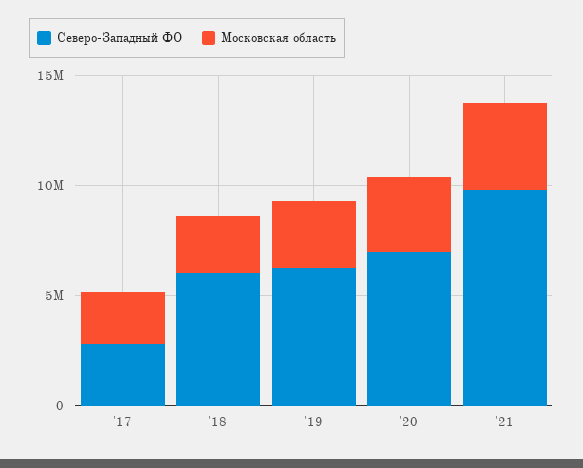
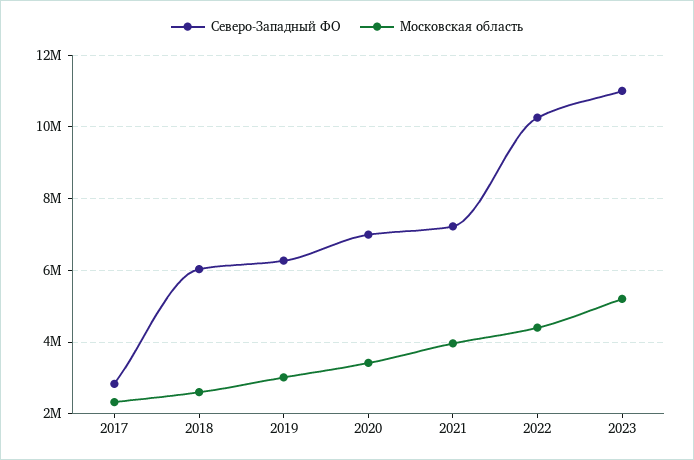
Северо-Западный ФО, '21: 10000000 -> 7200000
Северо-Западный ФО, 2022: none -> 10200000
Московская область, 2022: none -> 4400000
Северо-Западный ФО, 2023: none -> 11000000
Московская область, 2023: none -> 5200000

